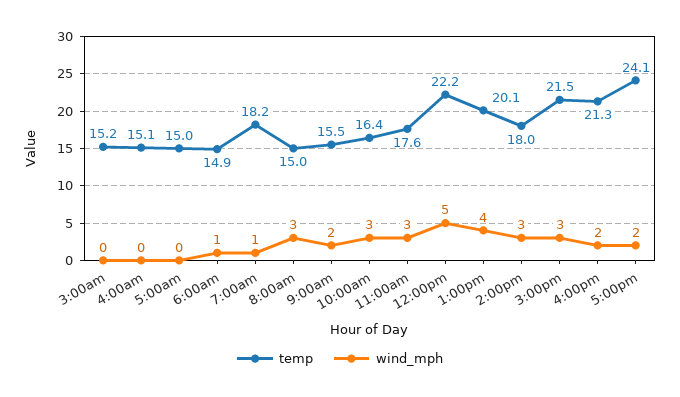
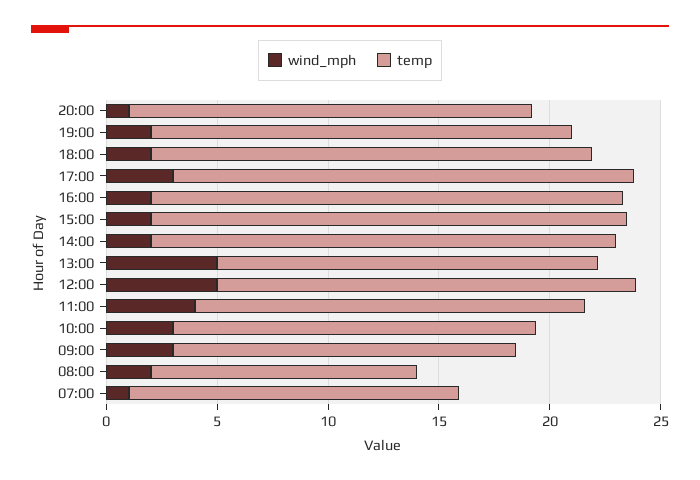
temp, 3:00am: 15.2 -> none
wind_mph, 3:00am: 0 -> none
temp, 4:00am: 15.1 -> none
wind_mph, 4:00am: 0 -> none
temp, 5:00am: 15 -> none
wind_mph, 5:00am: 0 -> none
temp, 6:00am: 14.9 -> none
wind_mph, 6:00am: 1 -> none
temp, 7:00am: 18.2 -> 15
temp, 8:00am: 15 -> 12
wind_mph, 8:00am: 3 -> 2
wind_mph, 9:00am: 2 -> 3
wind_mph, 11:00am: 3 -> 4
temp, 12:00pm: 22.2 -> 19
temp, 1:00pm: 20.1 -> 17
wind_mph, 1:00pm: 4 -> 5
temp, 2:00pm: 18 -> 21
wind_mph, 2:00pm: 3 -> 2
wind_mph, 3:00pm: 3 -> 2
temp, 5:00pm: 24.1 -> 21
wind_mph, 5:00pm: 2 -> 3
wind_mph, 20:00: none -> 1
temp, 20:00: none -> 18
wind_mph, 19:00: none -> 2
temp, 19:00: none -> 19
wind_mph, 18:00: none -> 2
temp, 18:00: none -> 20

